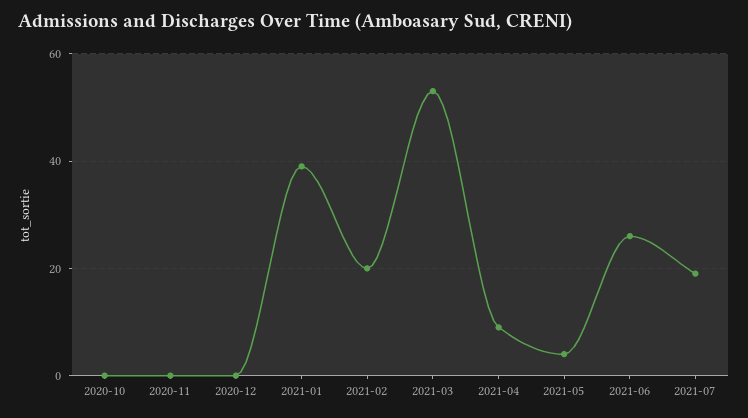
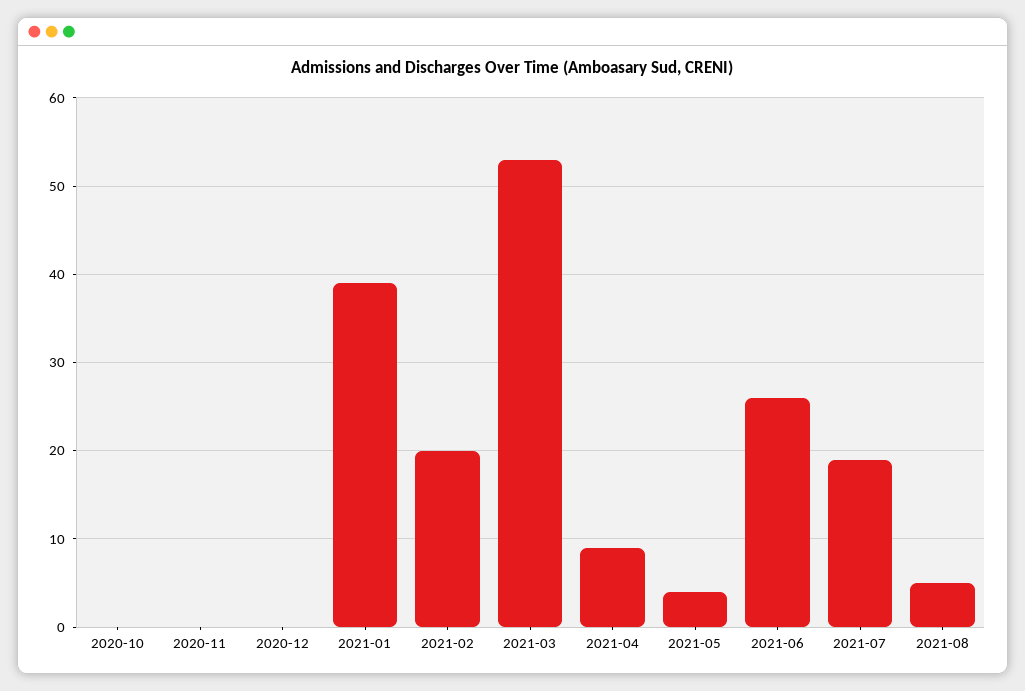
2021-08: none -> 5

